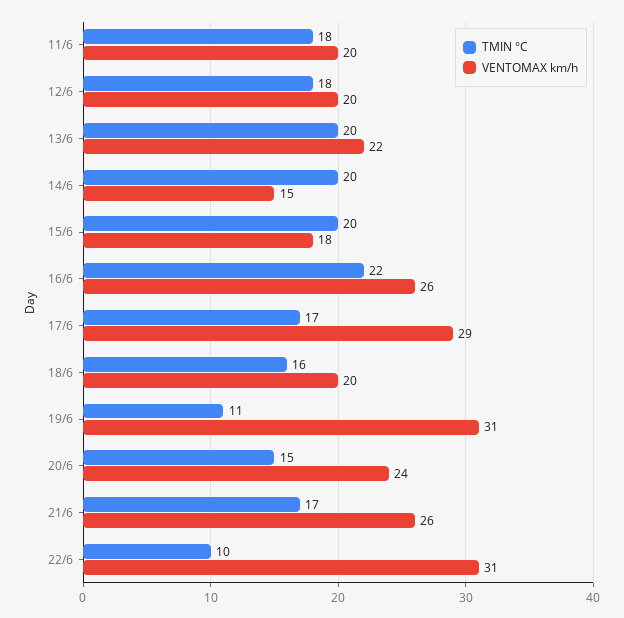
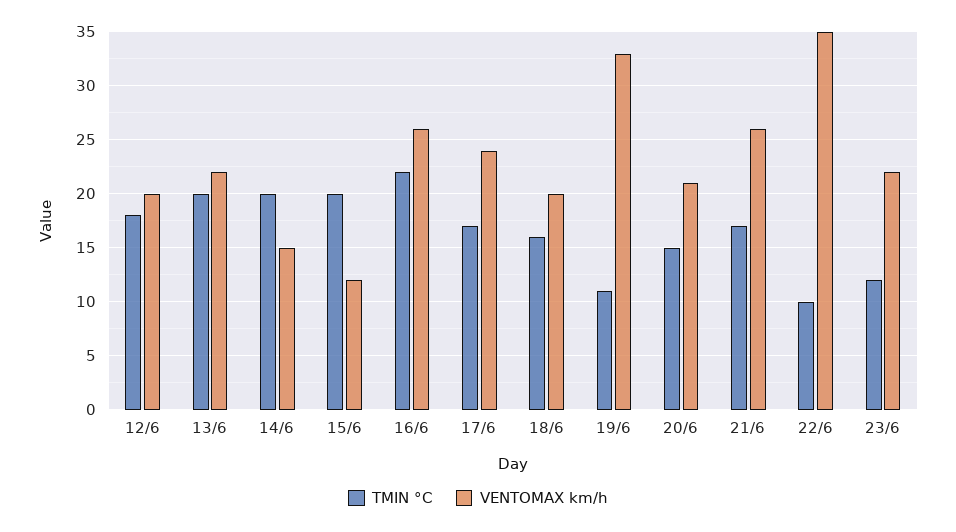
TMIN °C, 11/6: 18 -> none
VENTOMAX km/h, 11/6: 20 -> none
VENTOMAX km/h, 15/6: 18 -> 12
VENTOMAX km/h, 17/6: 29 -> 24
VENTOMAX km/h, 19/6: 31 -> 33
VENTOMAX km/h, 20/6: 24 -> 21
VENTOMAX km/h, 22/6: 31 -> 35
TMIN °C, 23/6: none -> 12
VENTOMAX km/h, 23/6: none -> 22

